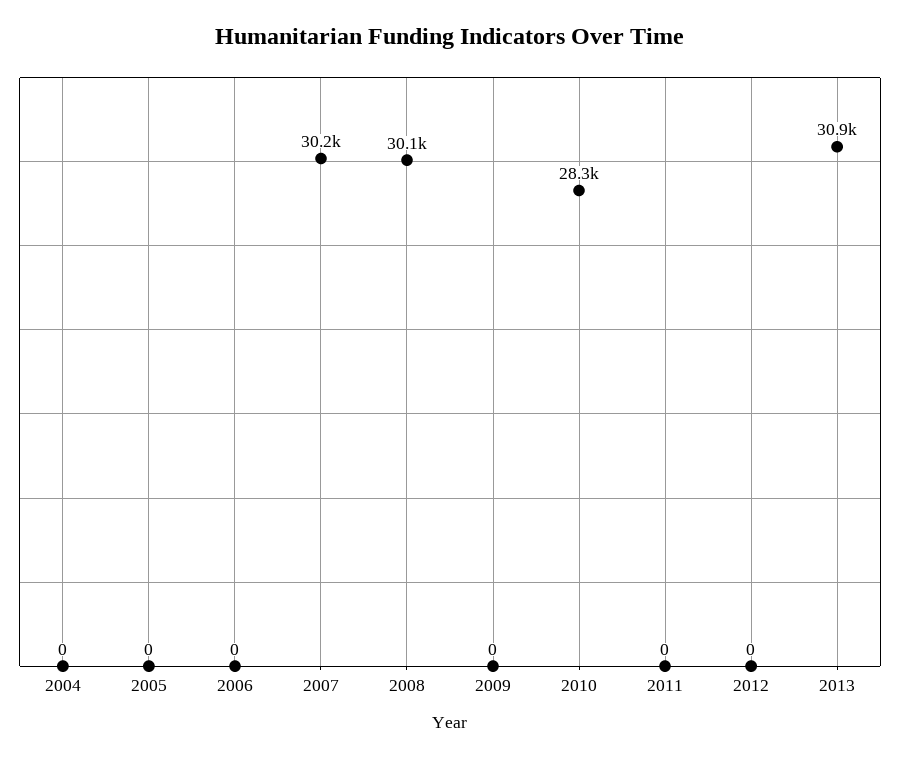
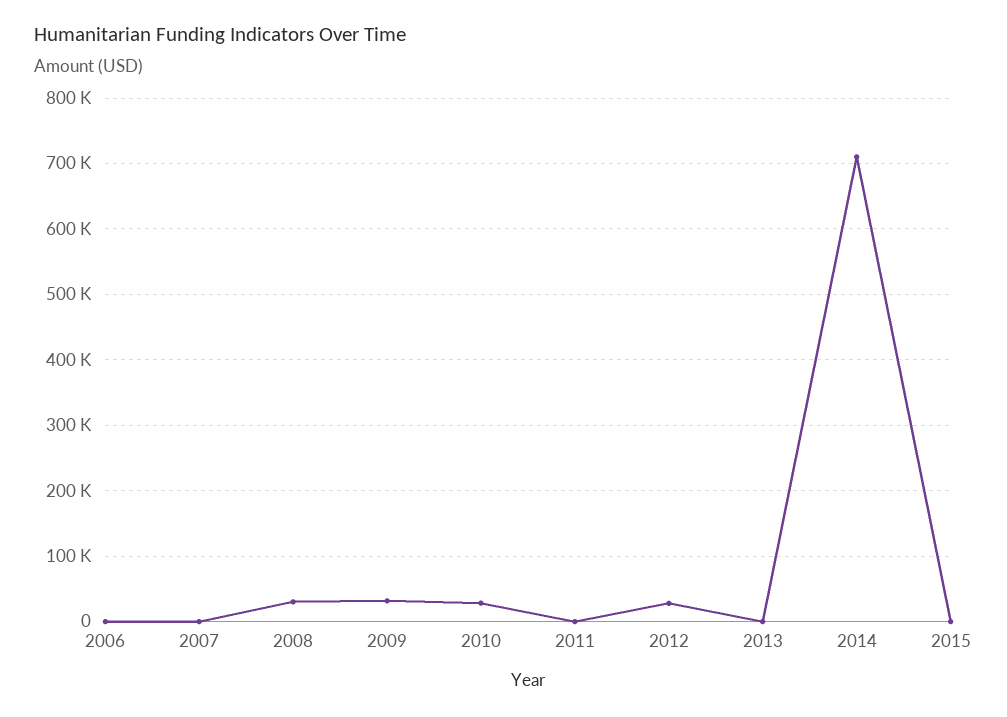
2004: 0 -> none
2005: 0 -> none
2007: 30200 -> 0
2009: 0 -> 30000
2012: 0 -> 30000
2013: 30900 -> 0
2014: none -> 710000
2015: none -> 0

